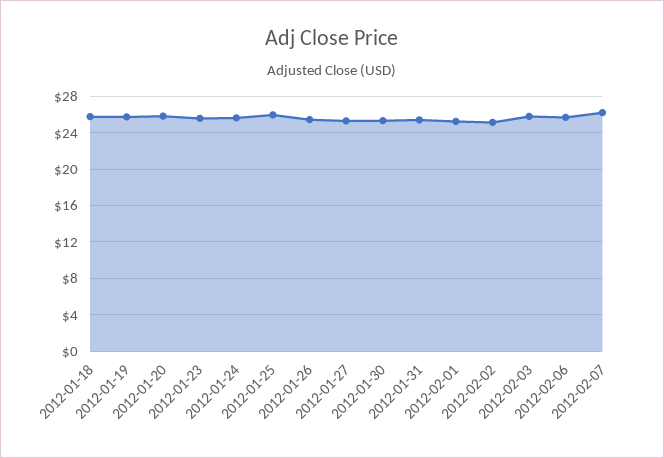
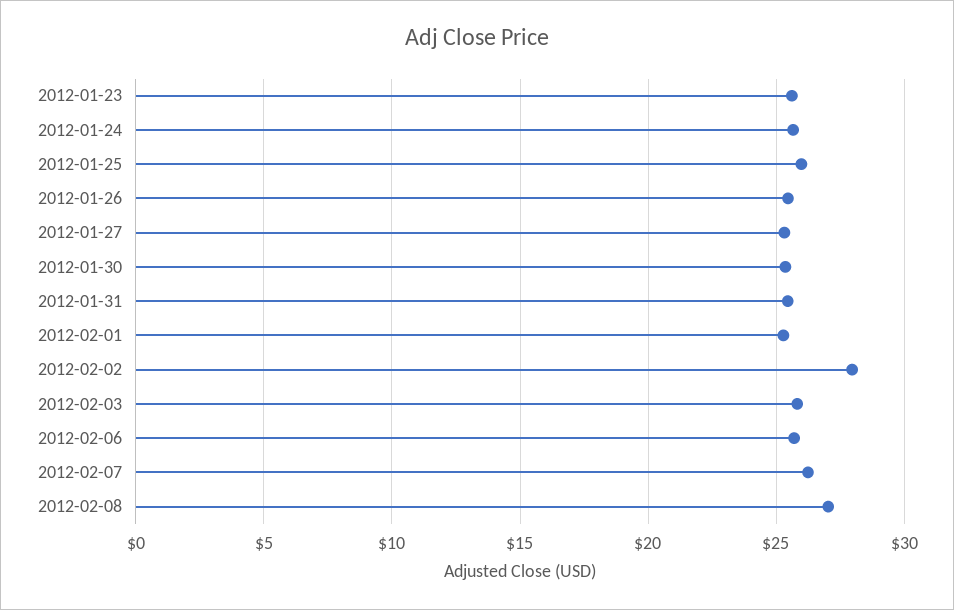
2012-01-18: 26 -> none
2012-01-19: 26 -> none
2012-01-20: 26 -> none
2012-02-02: 25 -> 28
2012-02-08: none -> 27

